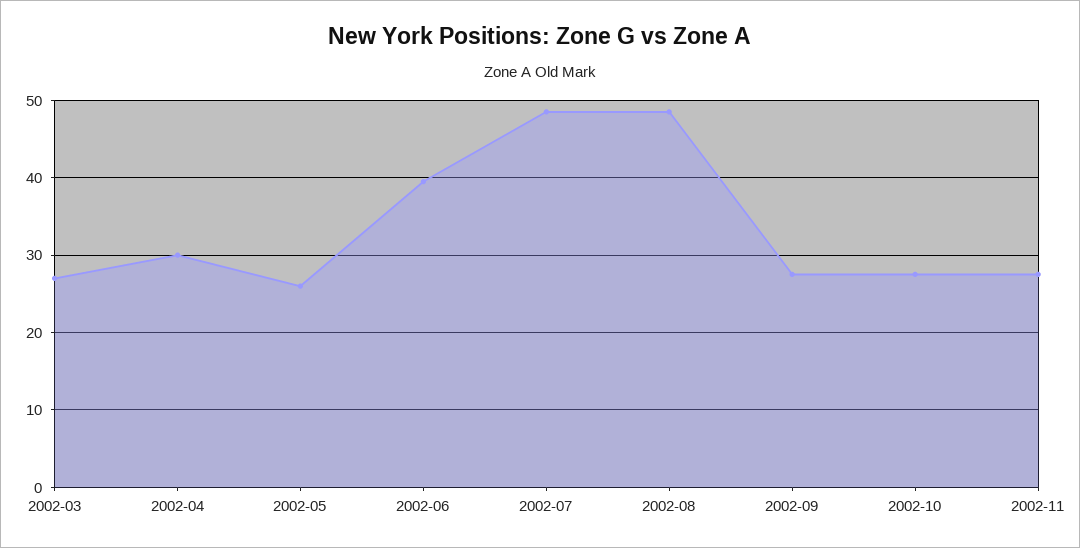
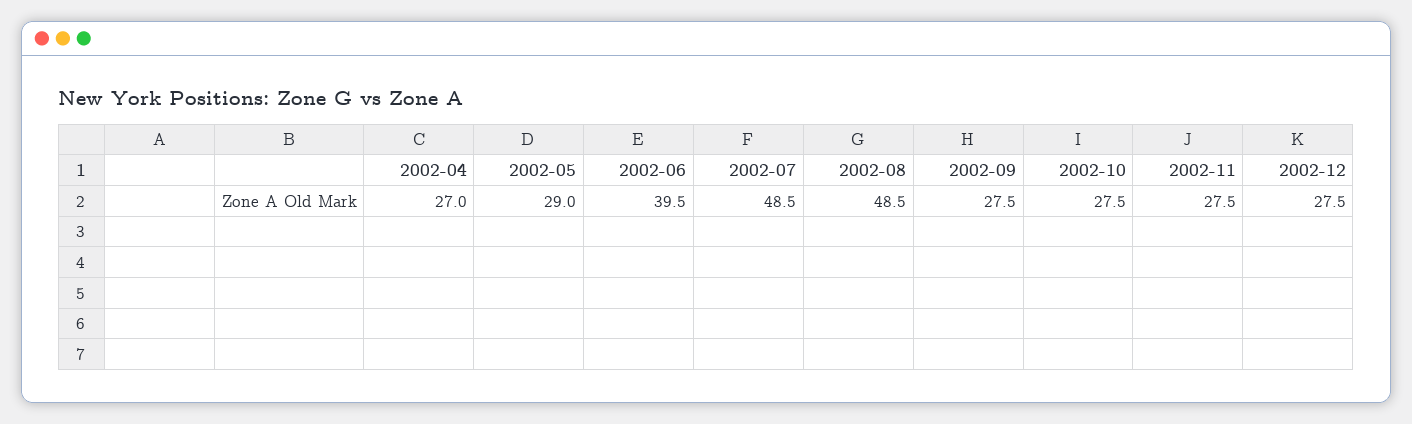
2002-03: 27 -> none
2002-04: 30 -> 27
2002-05: 26 -> 29
2002-12: none -> 27.5

